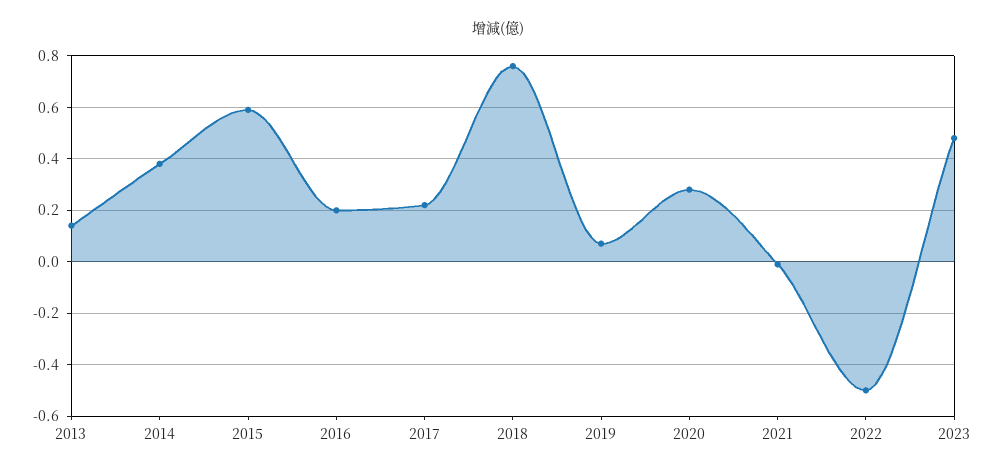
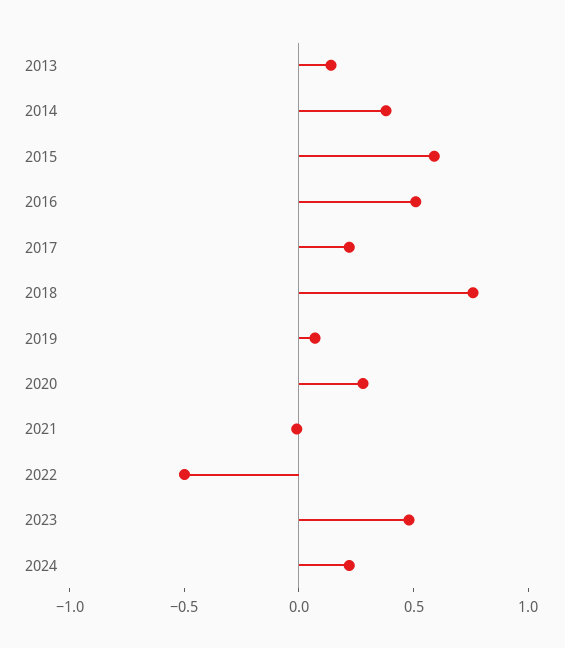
2016: 0.2 -> 0.5
2024: none -> 0.2

